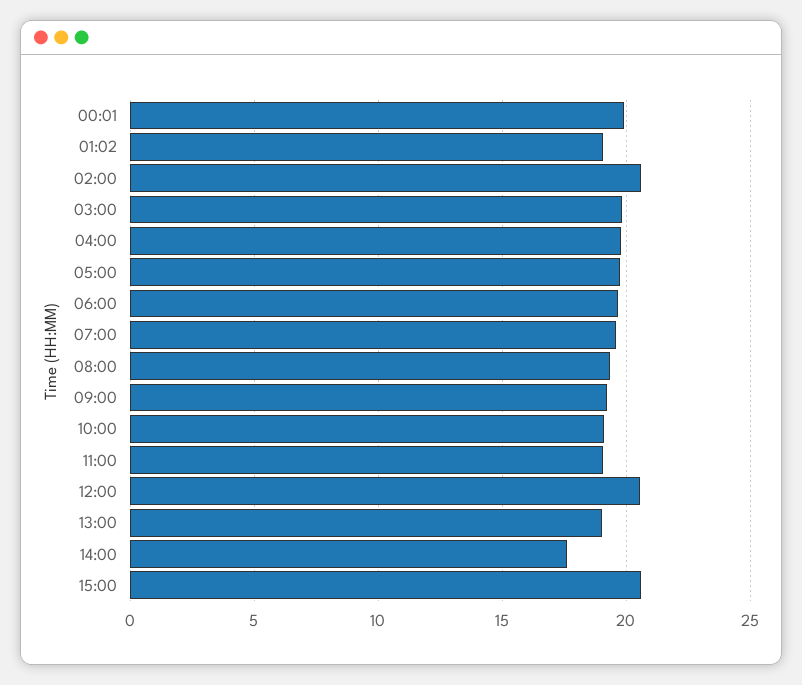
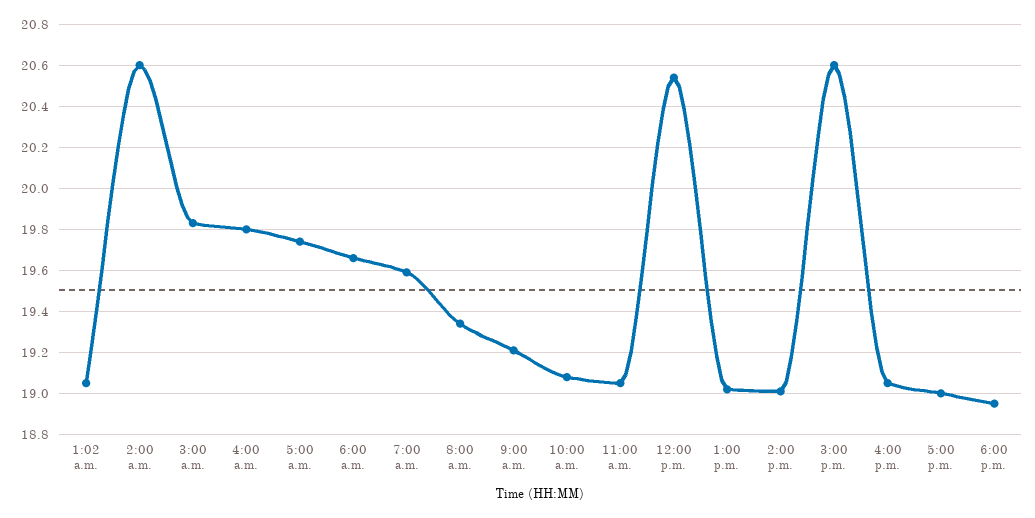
00:01: 20 -> none
14:00: 17.5 -> 19
4:00 p.m.: none -> 19.05
5:00 p.m.: none -> 19
6:00 p.m.: none -> 18.95

